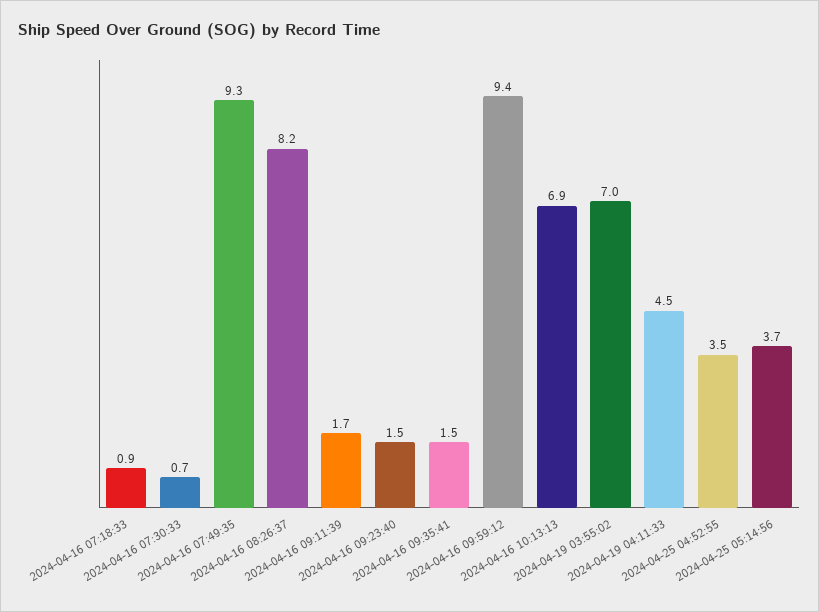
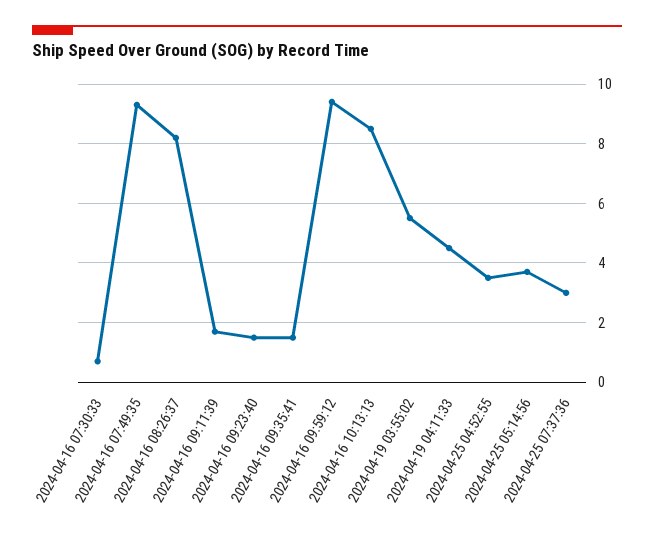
2024-04-16 07:18:33: 0.9 -> none
2024-04-16 10:13:13: 6.9 -> 8.5
2024-04-19 03:55:02: 7 -> 5.5
2024-04-25 07:37:36: none -> 3

